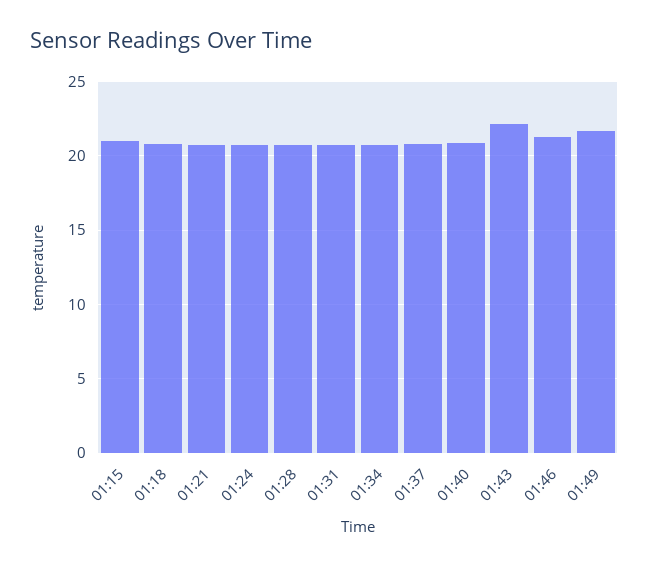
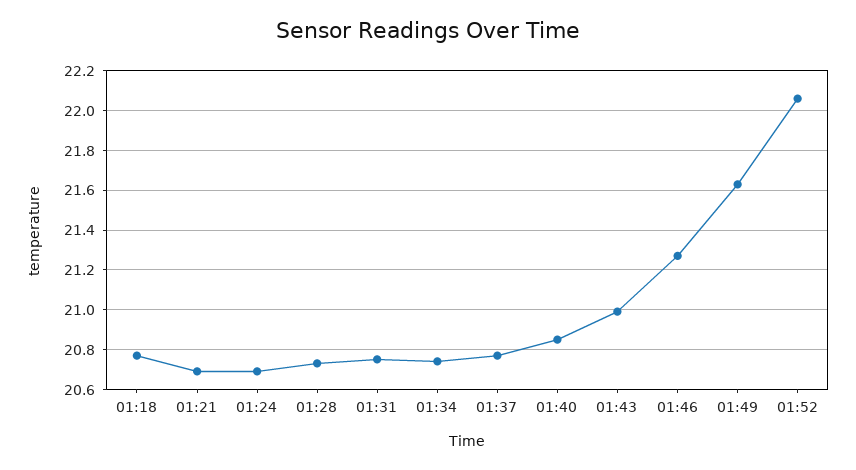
01:15: 21 -> none
01:43: 22 -> 21
01:52: none -> 22.05

